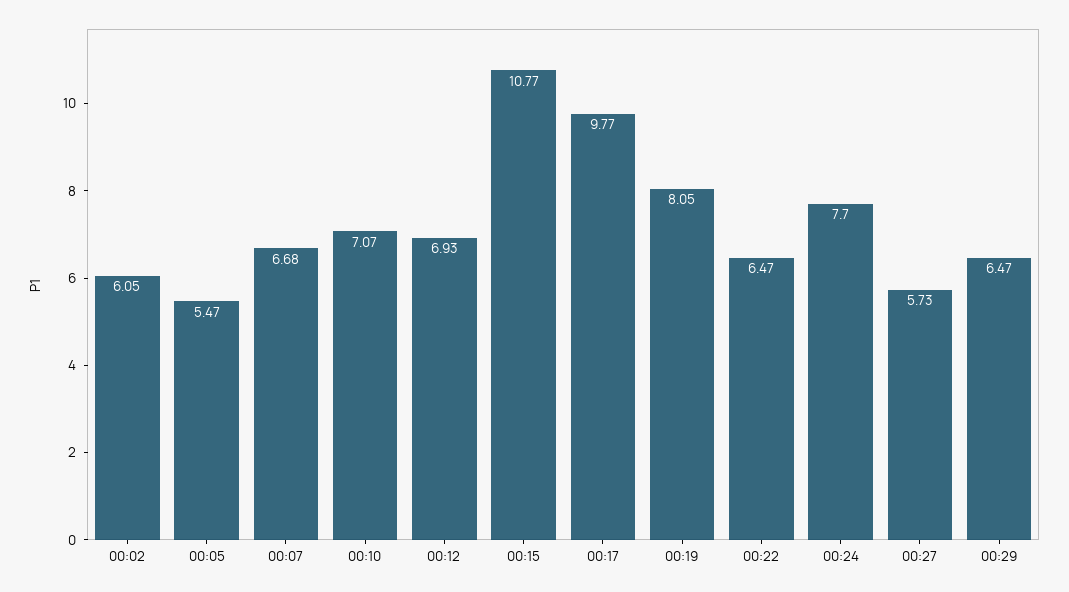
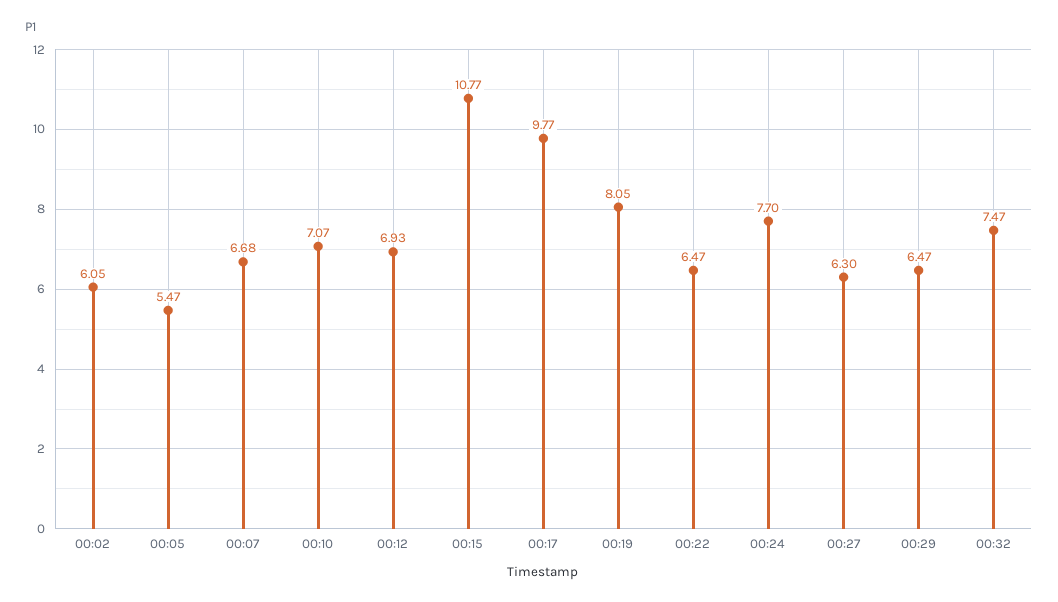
00:27: 5.73 -> 6.3
00:32: none -> 7.47

